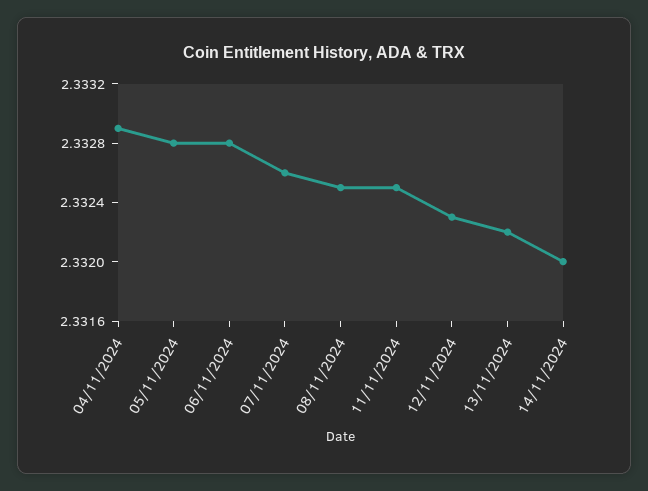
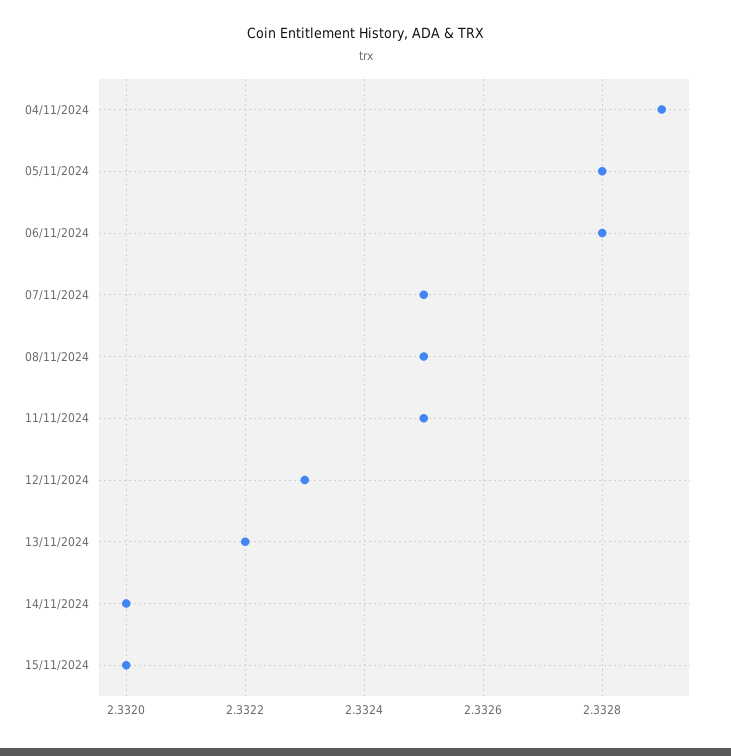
07/11/2024: 2.3326 -> 2.3325
15/11/2024: none -> 2.332

